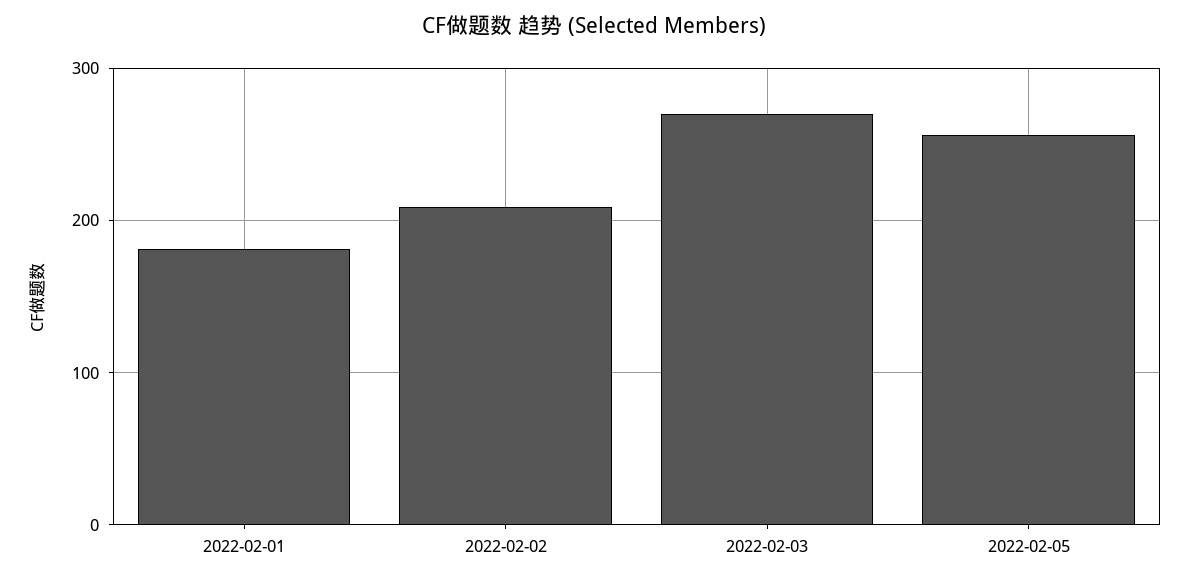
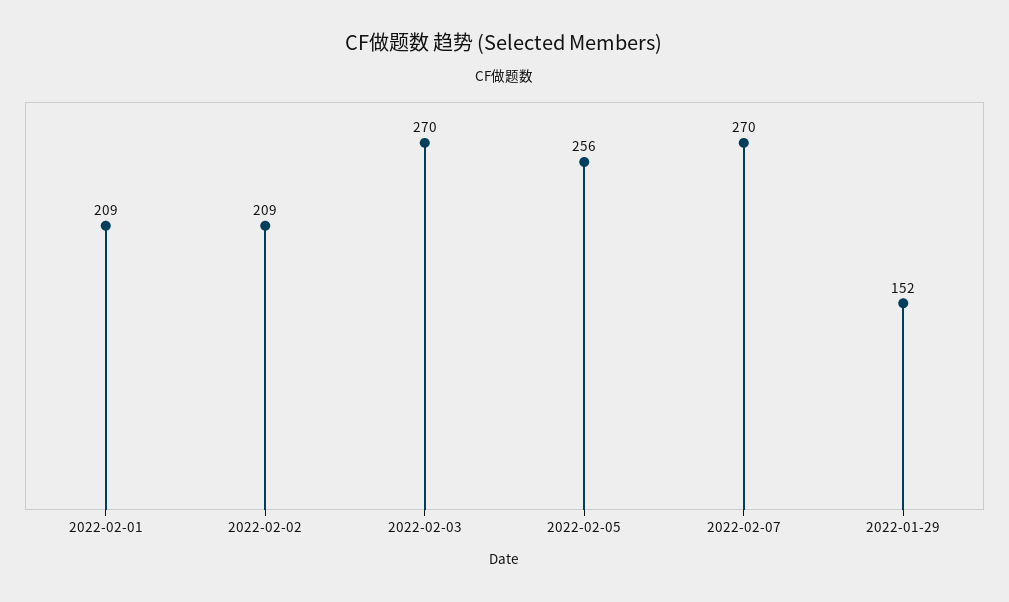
2022-02-01: 180 -> 209
2022-02-07: none -> 270
2022-01-29: none -> 152

